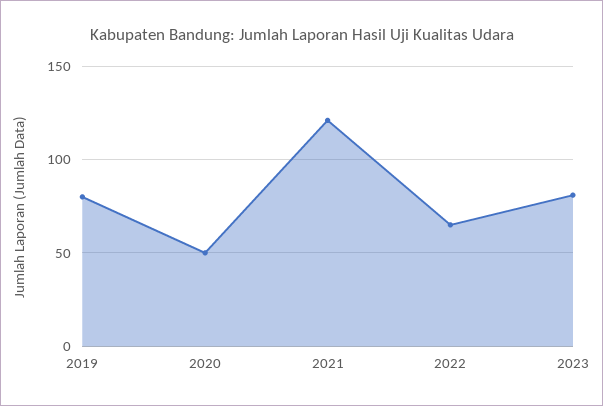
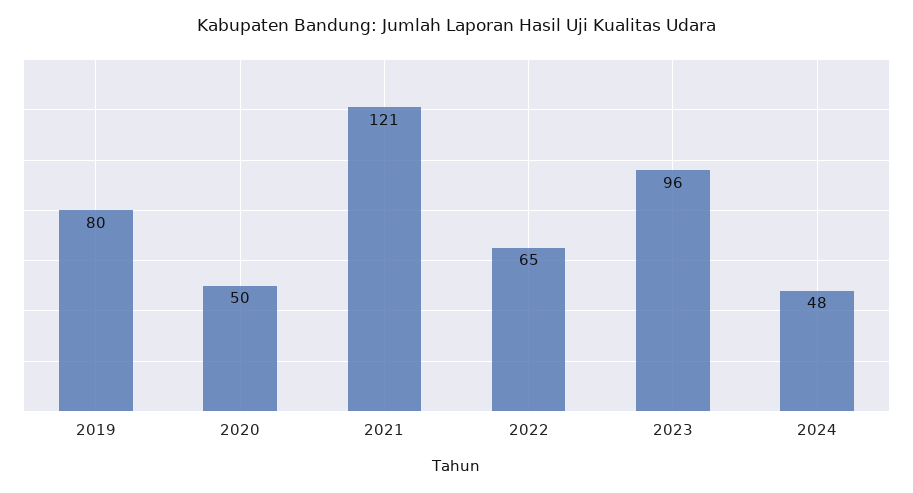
2023: 80 -> 96
2024: none -> 48

